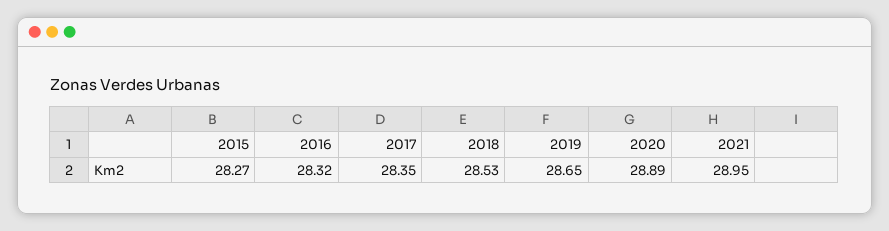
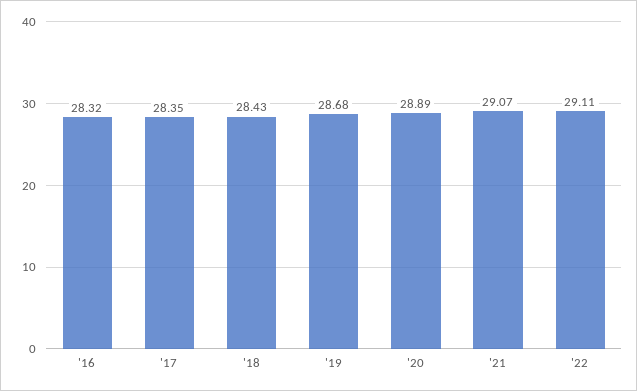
2015: 28.27 -> none
2018: 28.53 -> 28.43
2019: 28.65 -> 28.68
2021: 28.95 -> 29.07
'22: none -> 29.11

